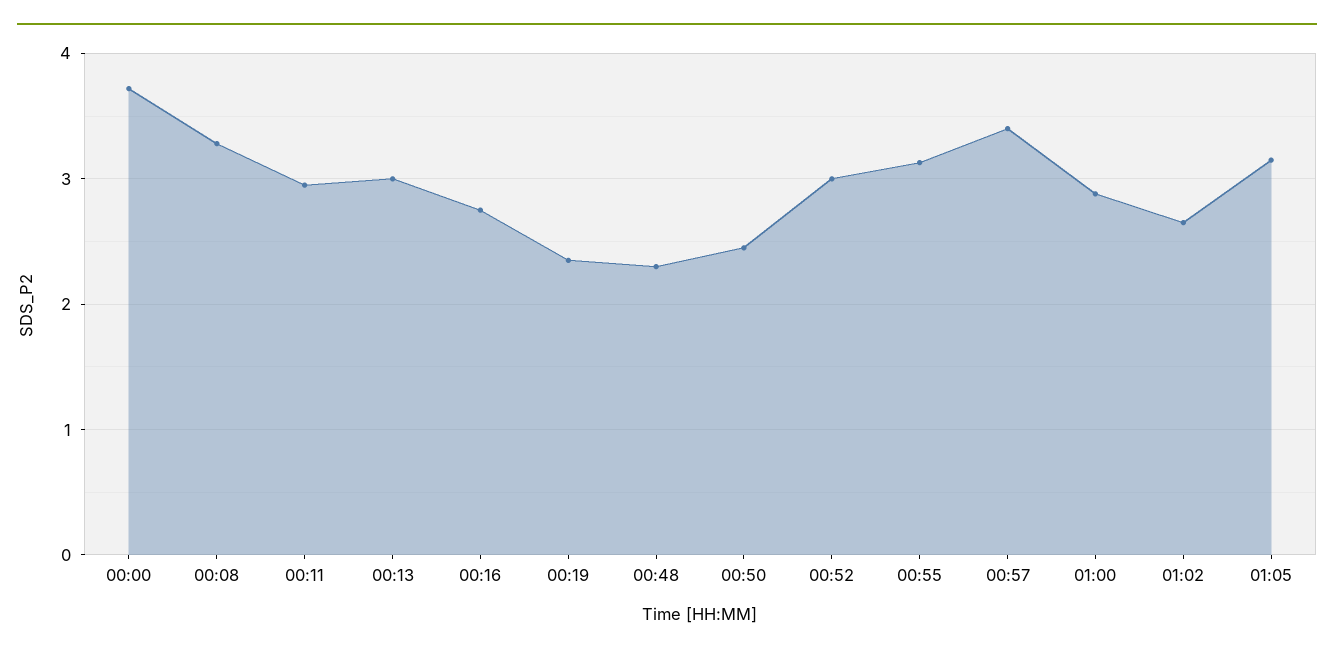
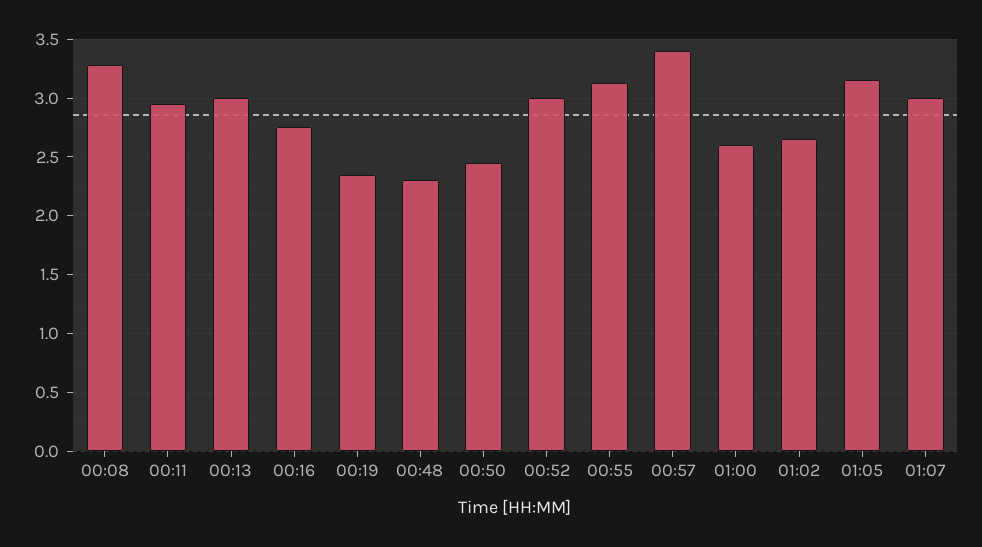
00:00: 3.7 -> none
01:00: 2.9 -> 2.6
01:07: none -> 3

